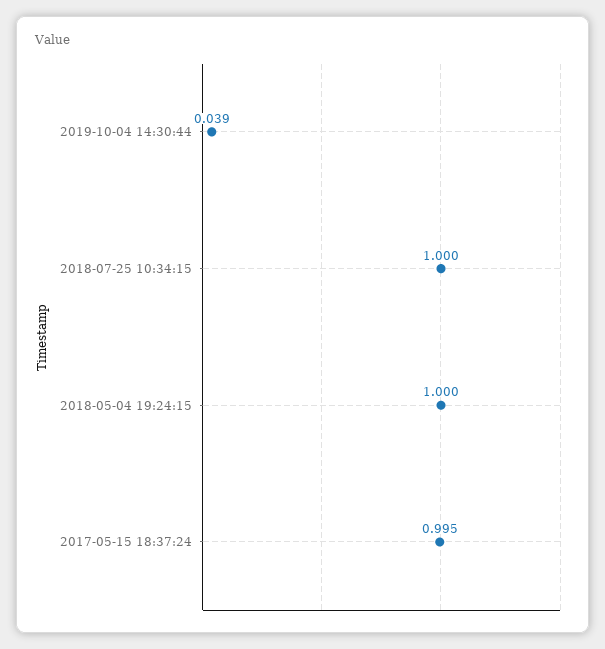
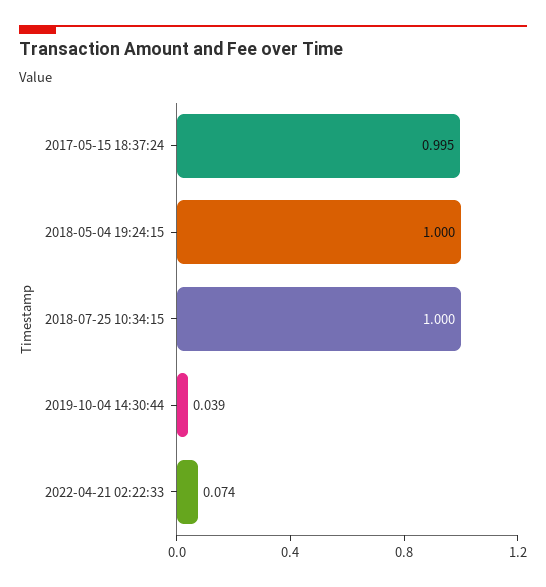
2022-04-21 02:22:33: none -> 0.074

